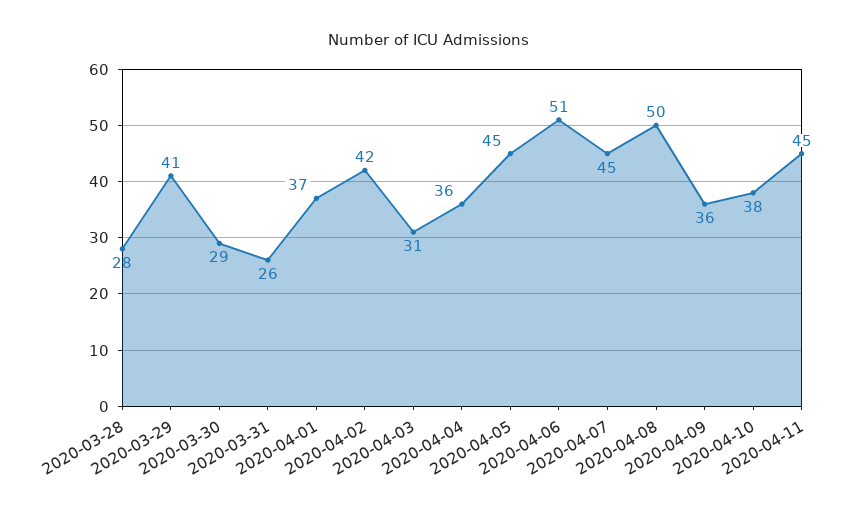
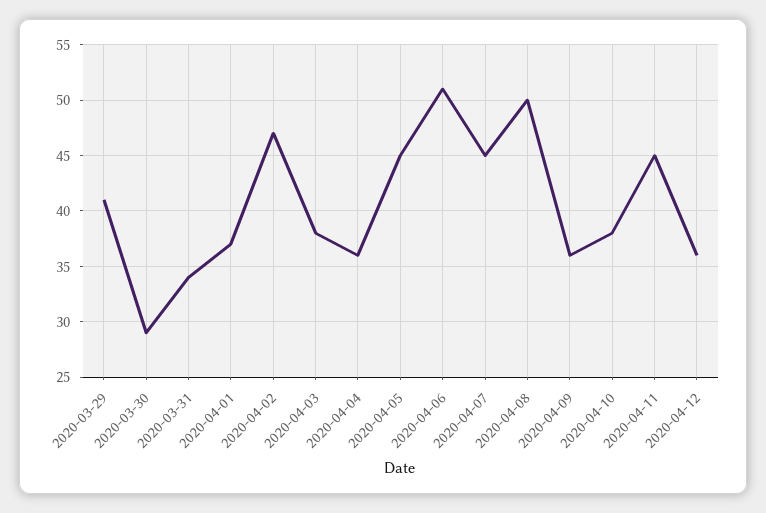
2020-03-28: 28 -> none
2020-03-31: 26 -> 34
2020-04-02: 42 -> 47
2020-04-03: 31 -> 38
2020-04-12: none -> 36

